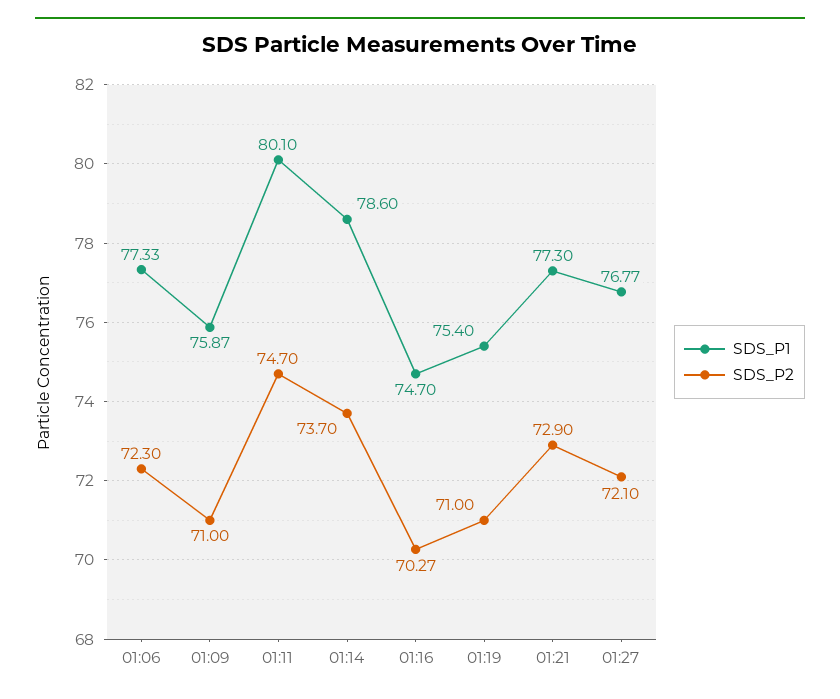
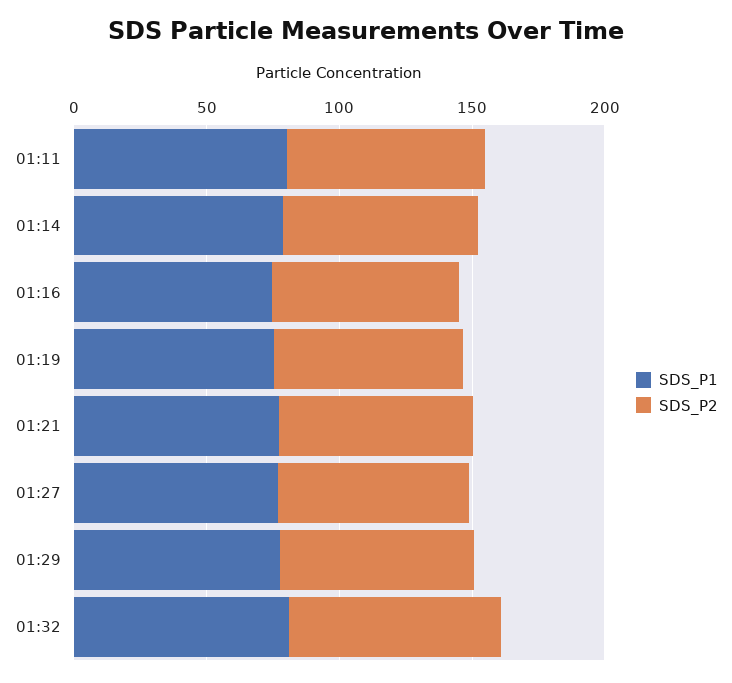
SDS_P1, 01:06: 77.33 -> none
SDS_P2, 01:06: 72.3 -> none
SDS_P1, 01:09: 75.87 -> none
SDS_P2, 01:09: 71 -> none
SDS_P1, 01:29: none -> 80
SDS_P2, 01:29: none -> 70
SDS_P1, 01:32: none -> 80
SDS_P2, 01:32: none -> 80

